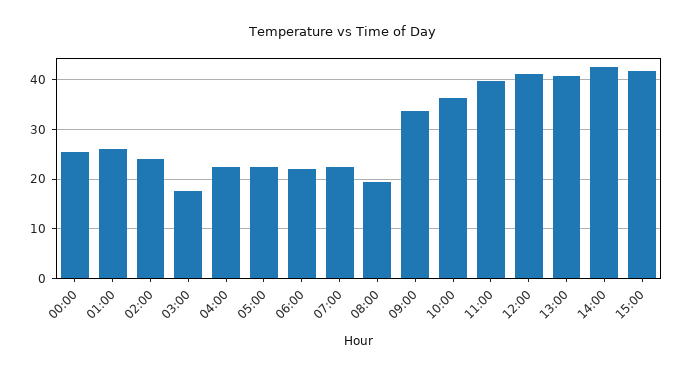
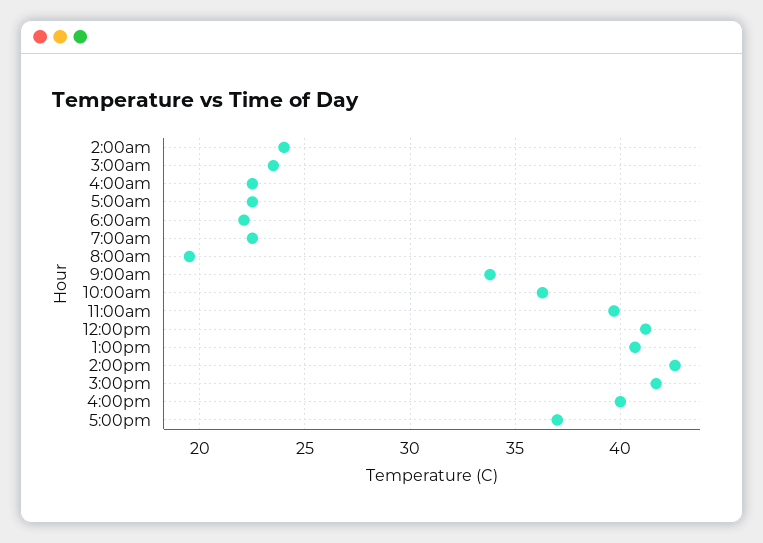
00:00: 26 -> none
01:00: 26 -> none
03:00: 18 -> 23.5
4:00pm: none -> 40
5:00pm: none -> 37

